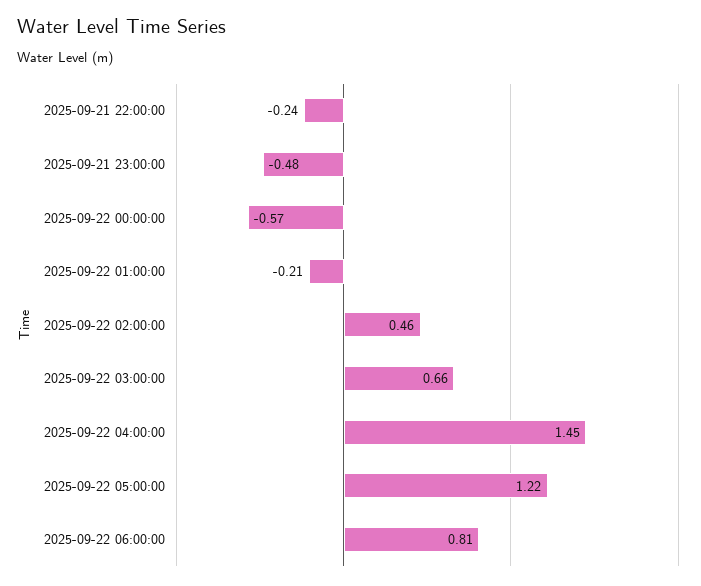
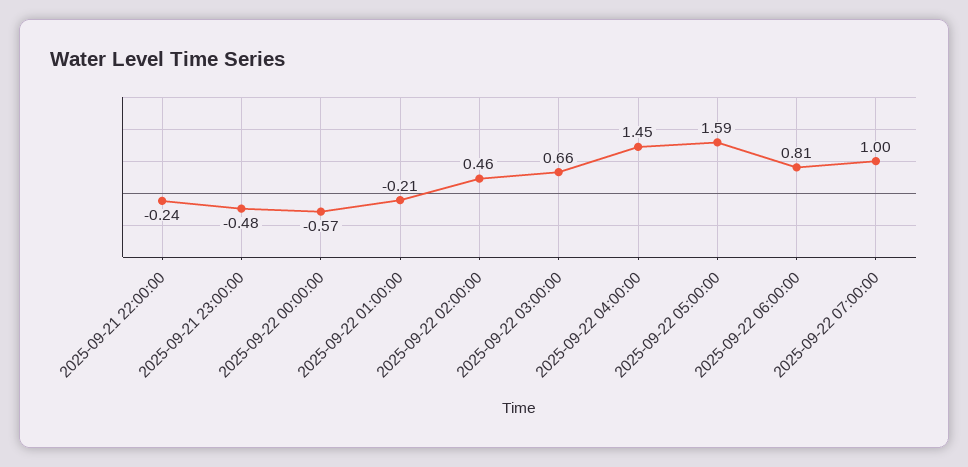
2025-09-22 05:00:00: 1.22 -> 1.59
2025-09-22 07:00:00: none -> 1

